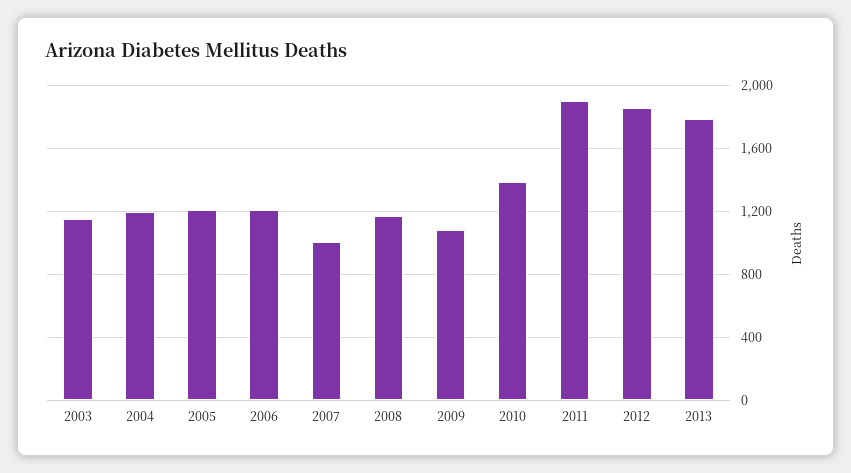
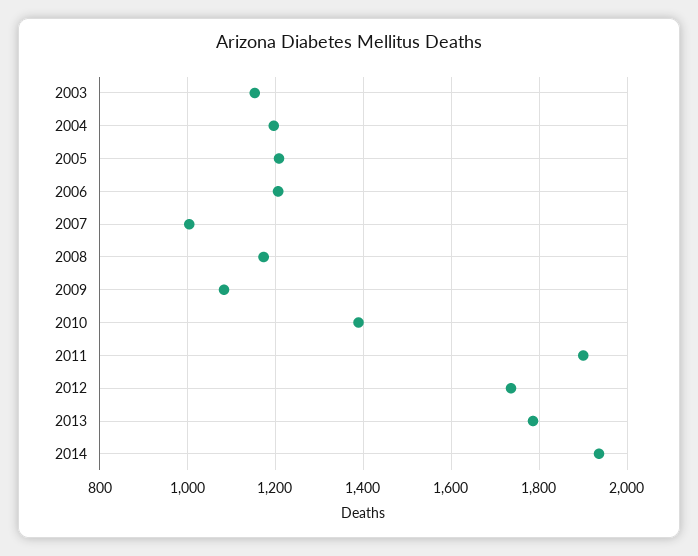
2012: 1850 -> 1740
2014: none -> 1940

